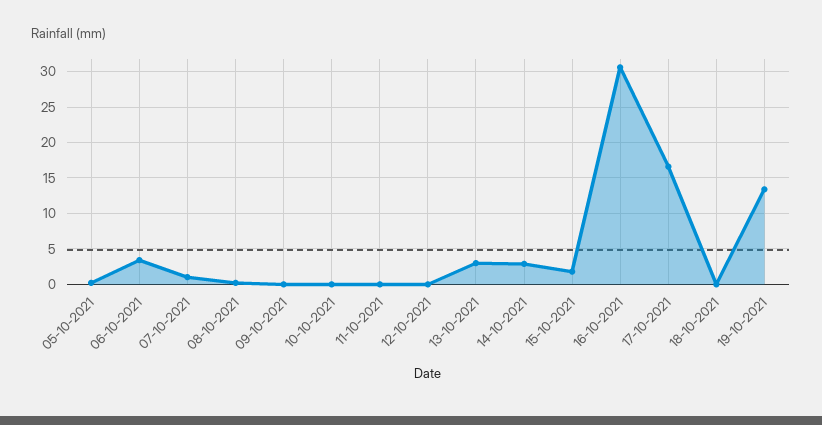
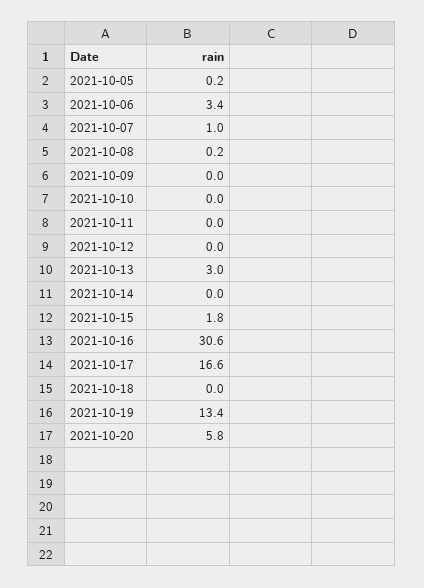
14-10-2021: 3 -> 0
2021-10-20: none -> 5.8

